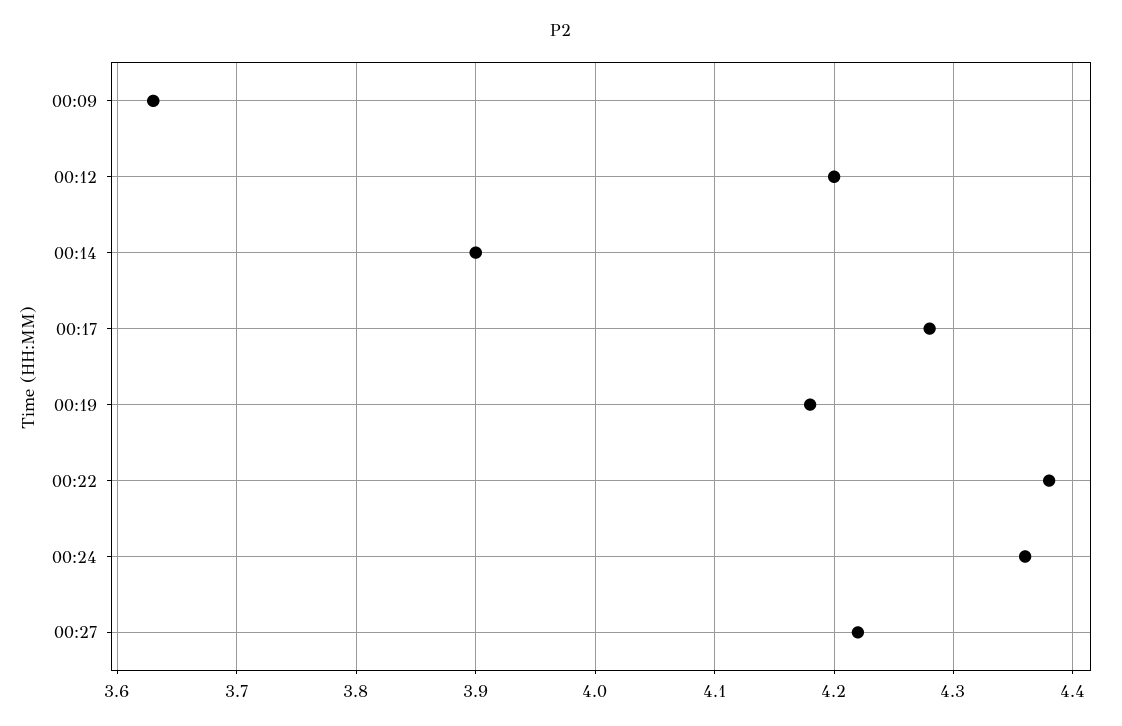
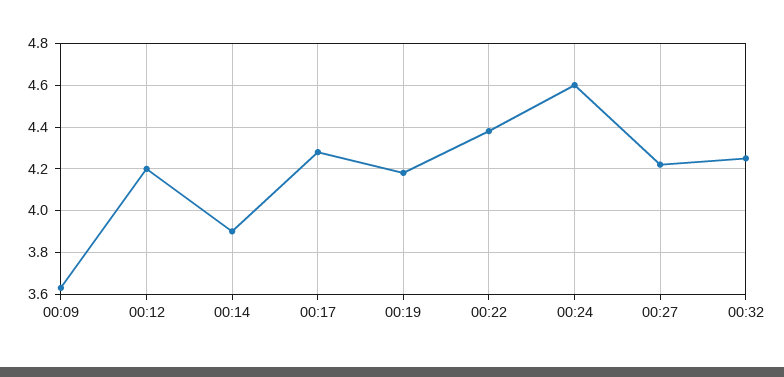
00:24: 4.36 -> 4.6
00:32: none -> 4.25

